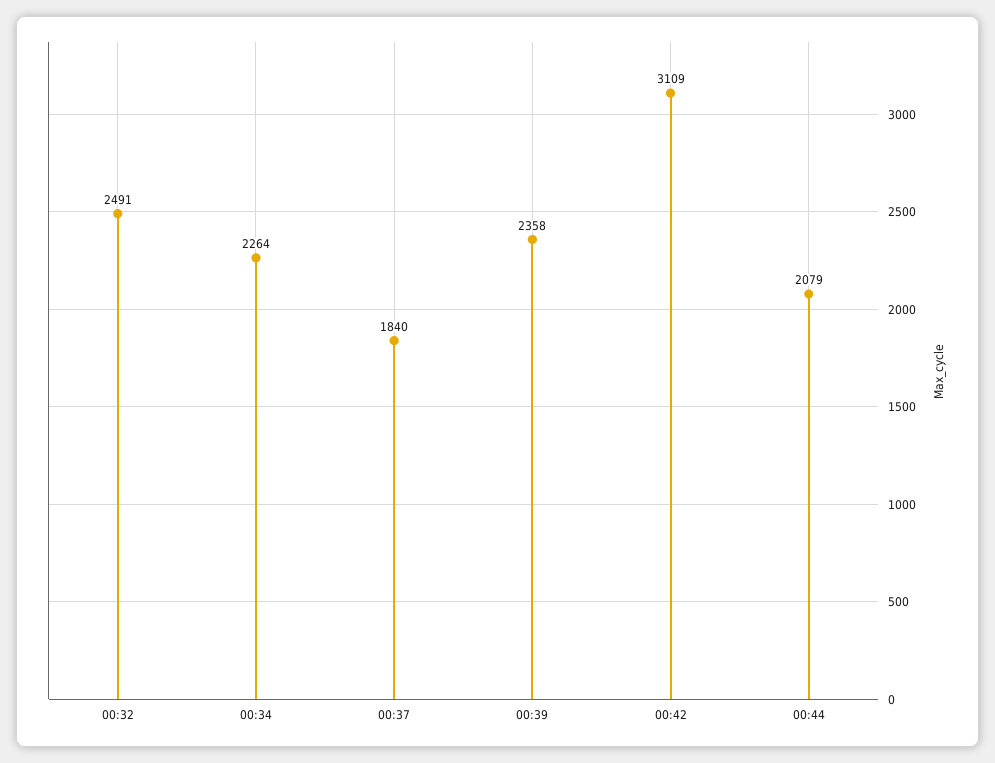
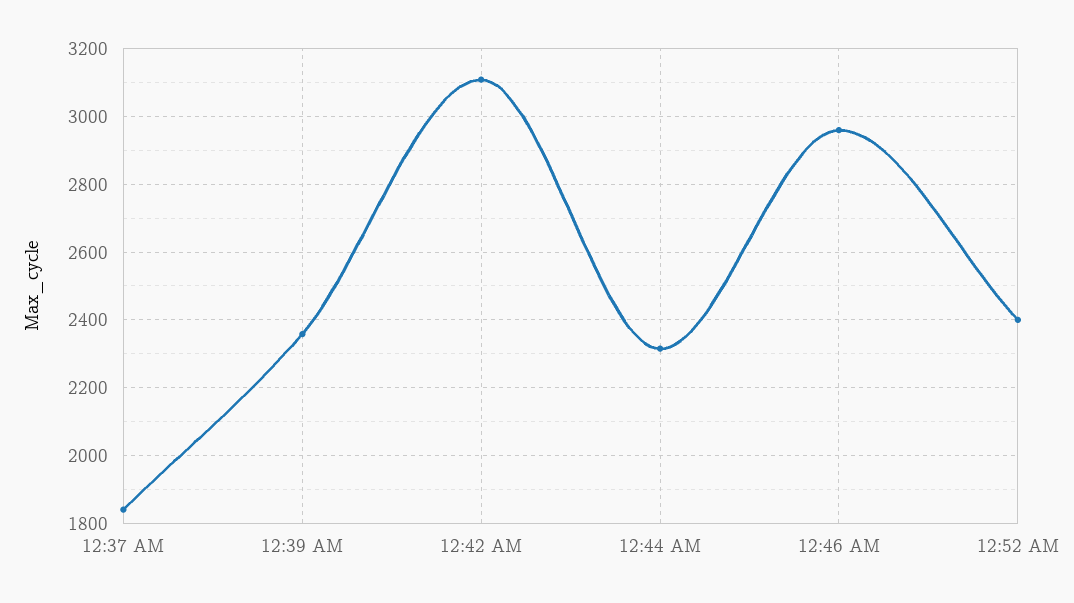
00:32: 2491 -> none
00:34: 2264 -> none
00:44: 2079 -> 2320
12:46 AM: none -> 2960
12:52 AM: none -> 2400

